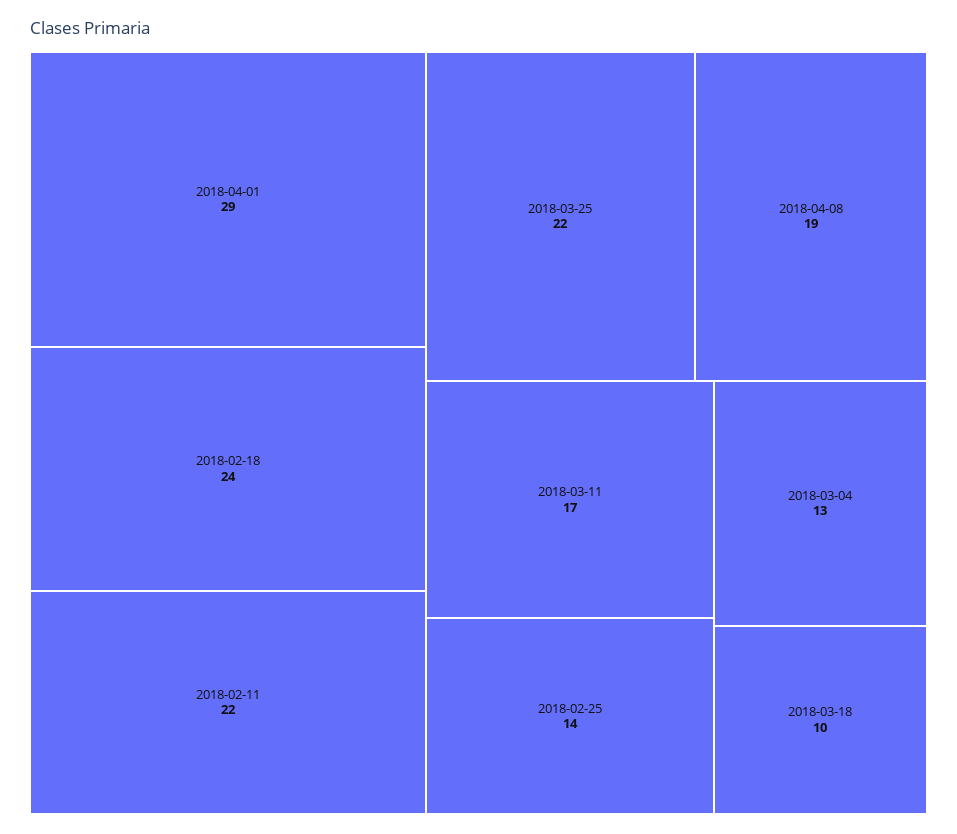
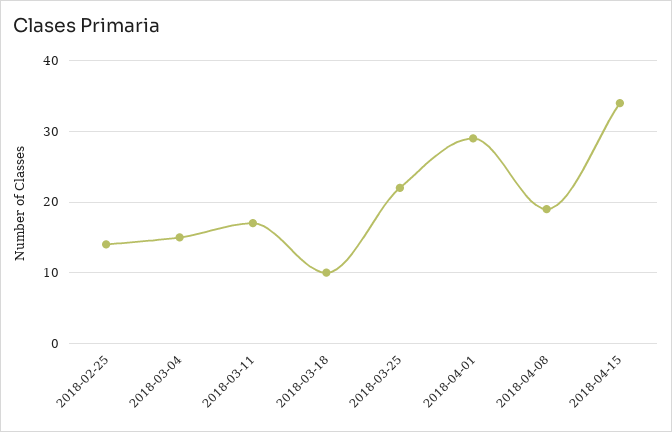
2018-02-18: 24 -> none
2018-02-11: 22 -> none
2018-03-04: 13 -> 15
2018-04-15: none -> 34

